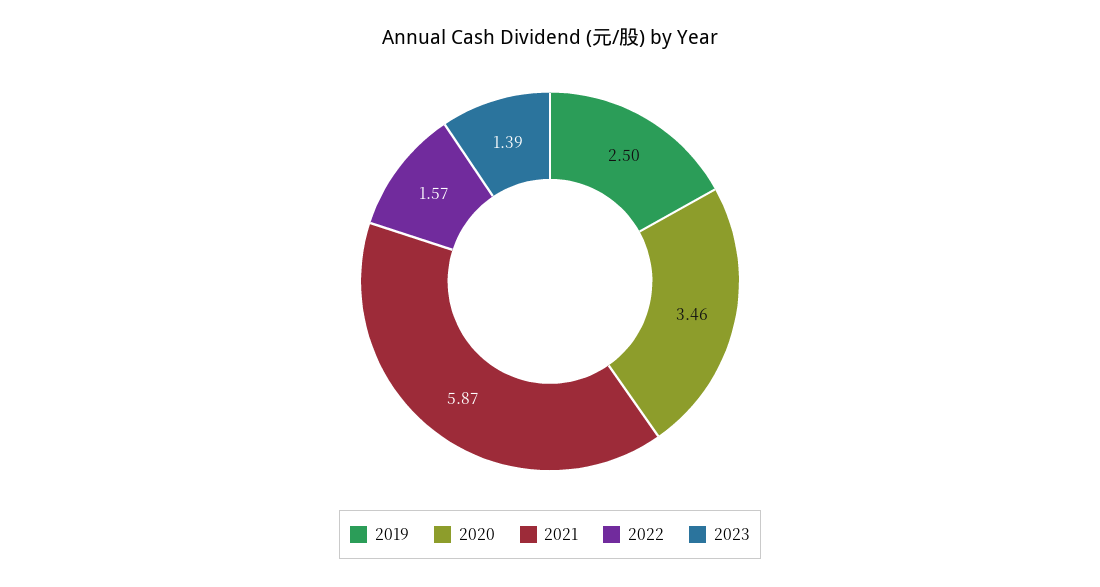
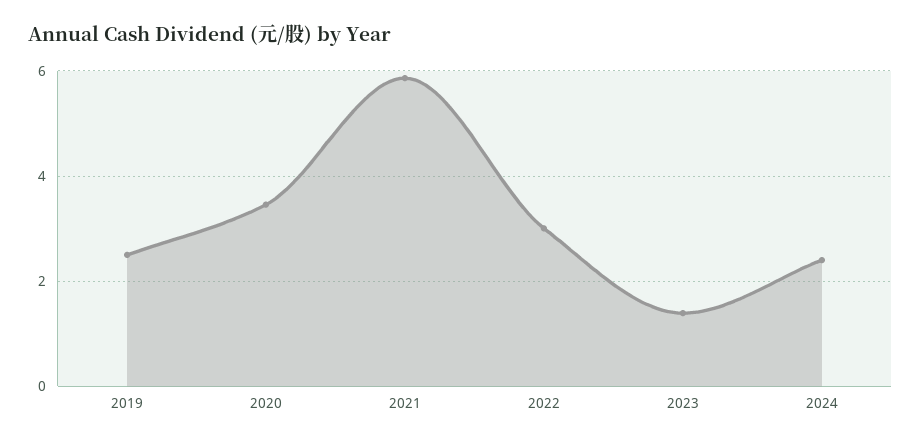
2022: 1.57 -> 3
2024: none -> 2.4

